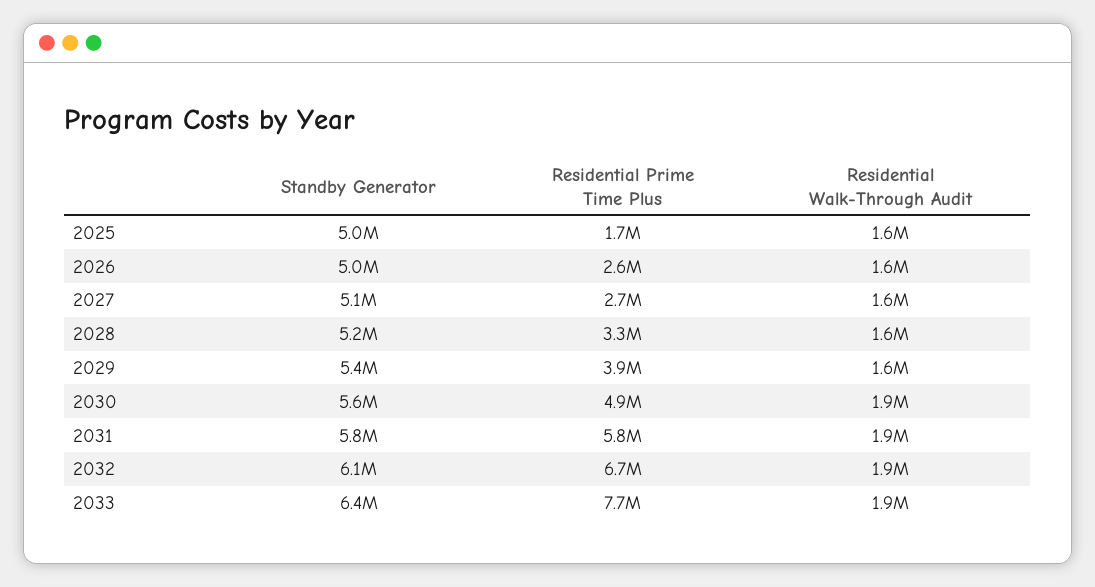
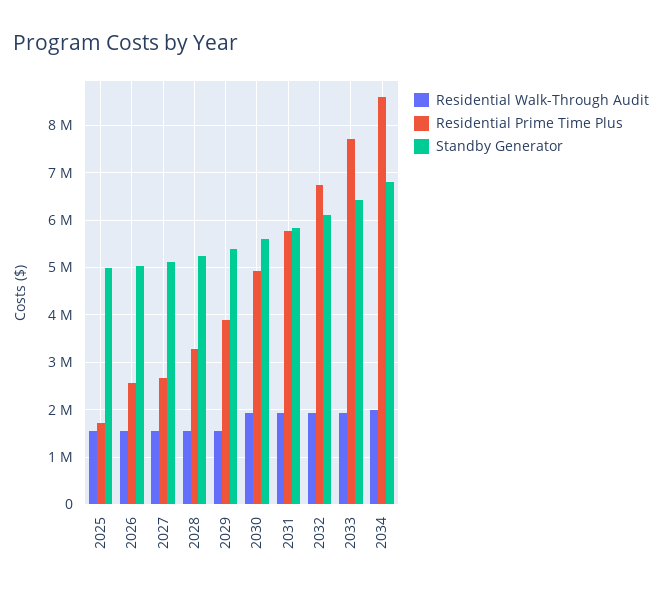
Residential Walk-Through Audit, 2034: none -> 2000000
Residential Prime Time Plus, 2034: none -> 8600000
Standby Generator, 2034: none -> 6800000

